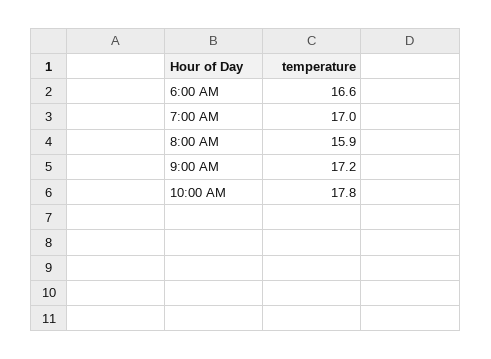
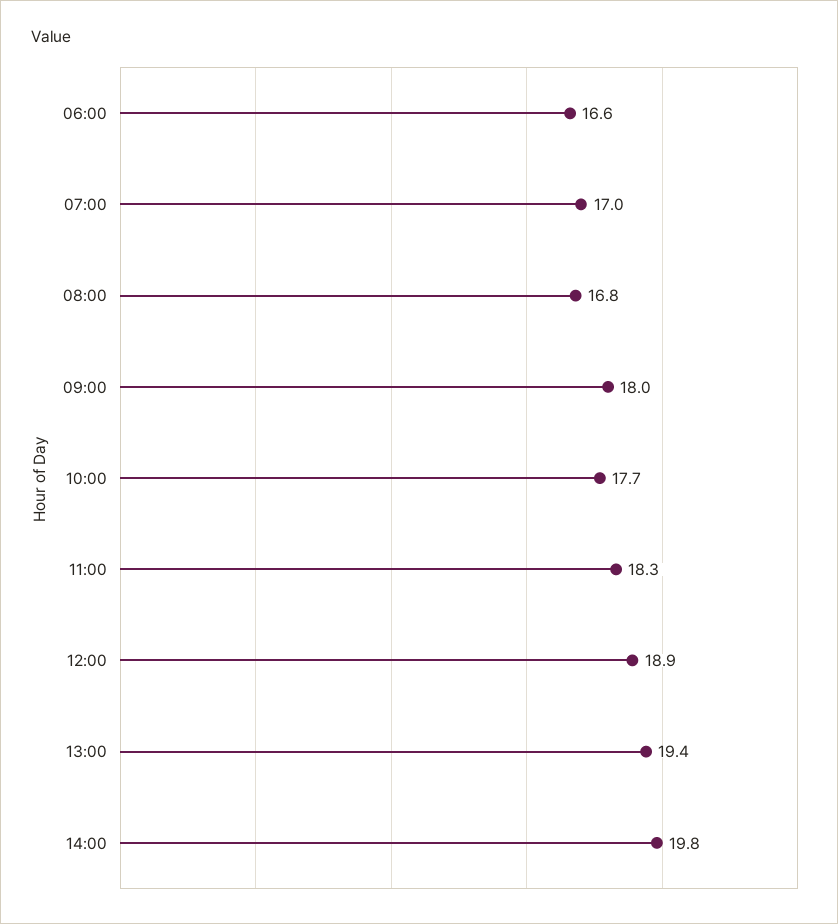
8:00 AM: 15.9 -> 16.8
9:00 AM: 17.2 -> 18
10:00 AM: 17.8 -> 17.7
11:00: none -> 18.3
12:00: none -> 18.9
13:00: none -> 19.4
14:00: none -> 19.8

